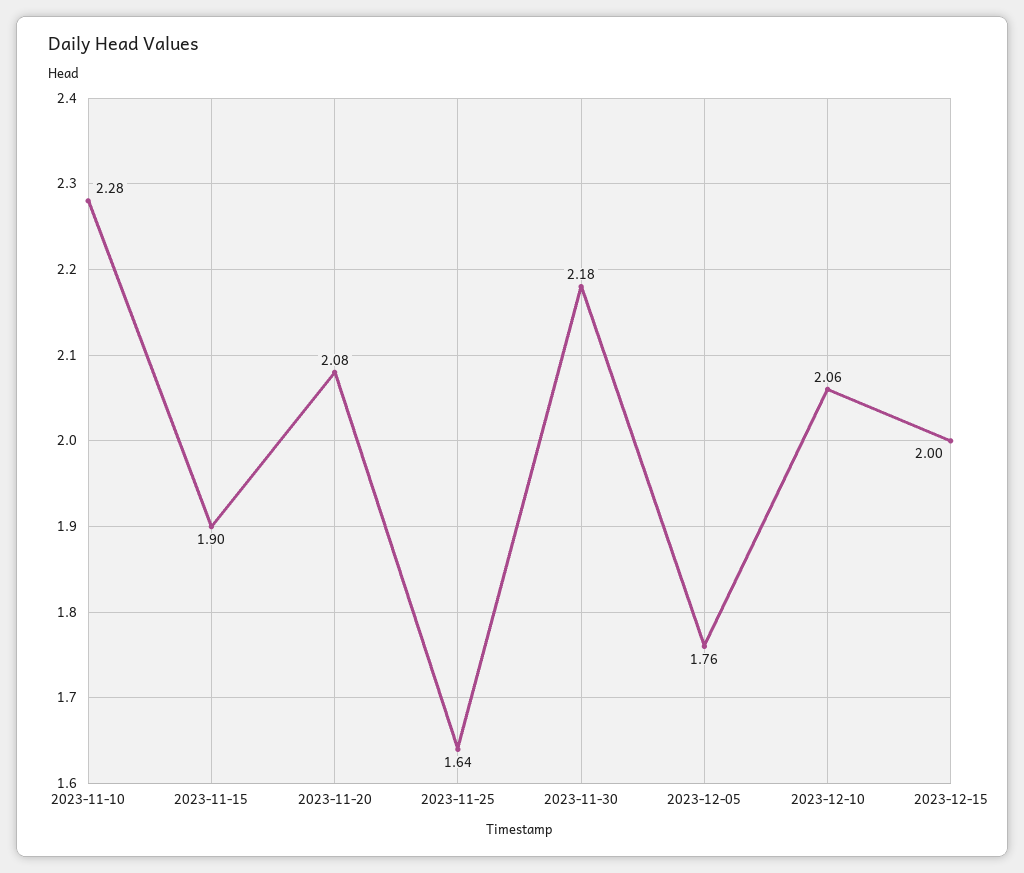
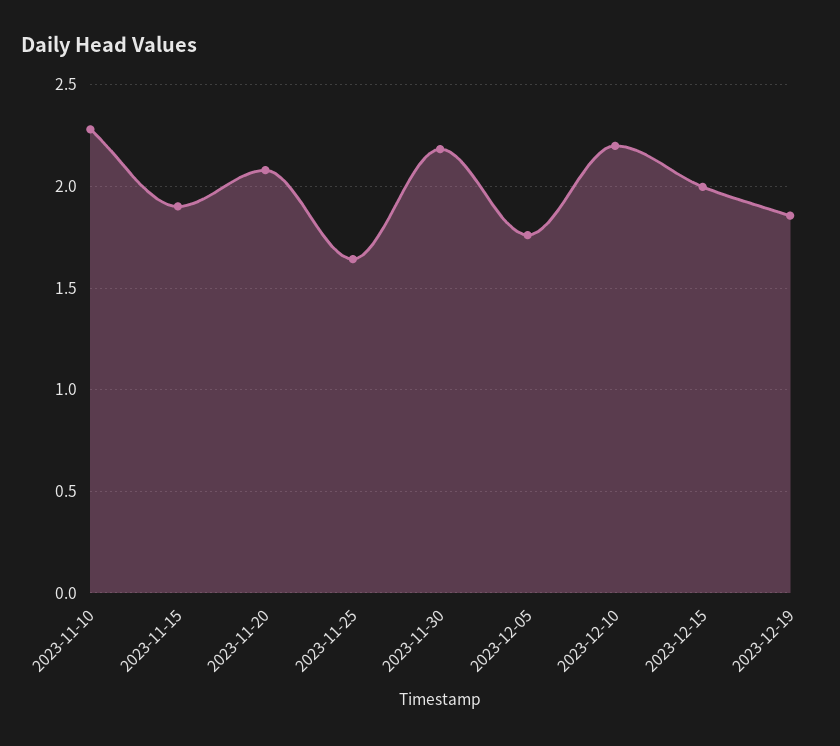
2023-12-10: 2.06 -> 2.2
2023-12-19: none -> 1.85

